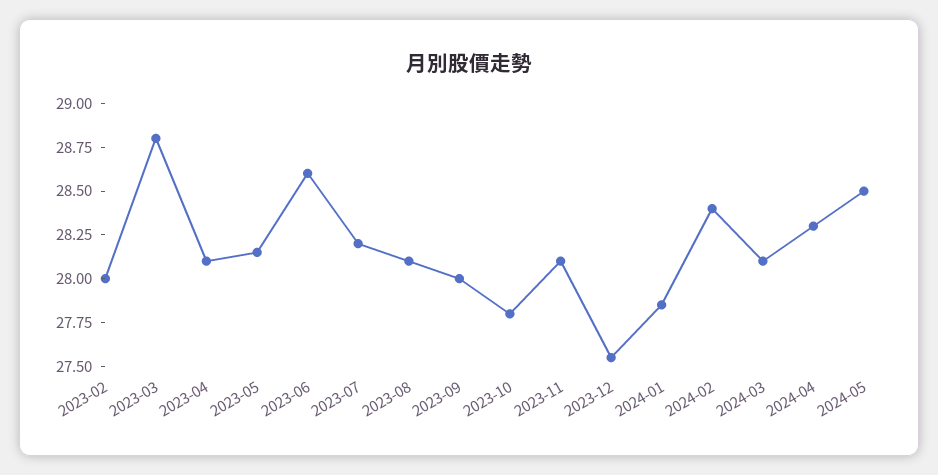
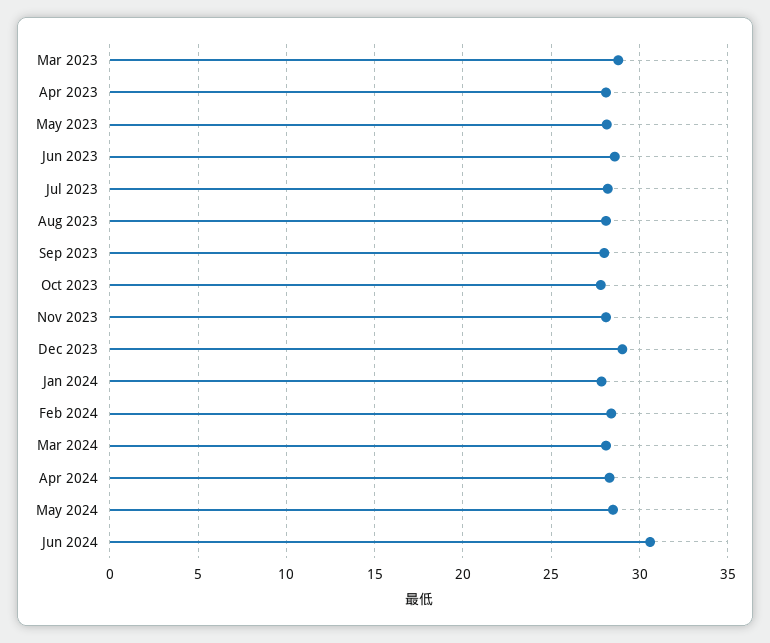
2023-02: 28 -> none
2023-12: 27.55 -> 29
Jun 2024: none -> 30.5

